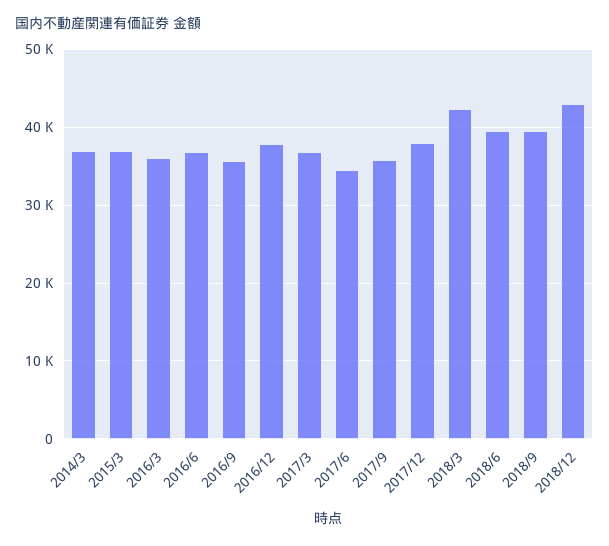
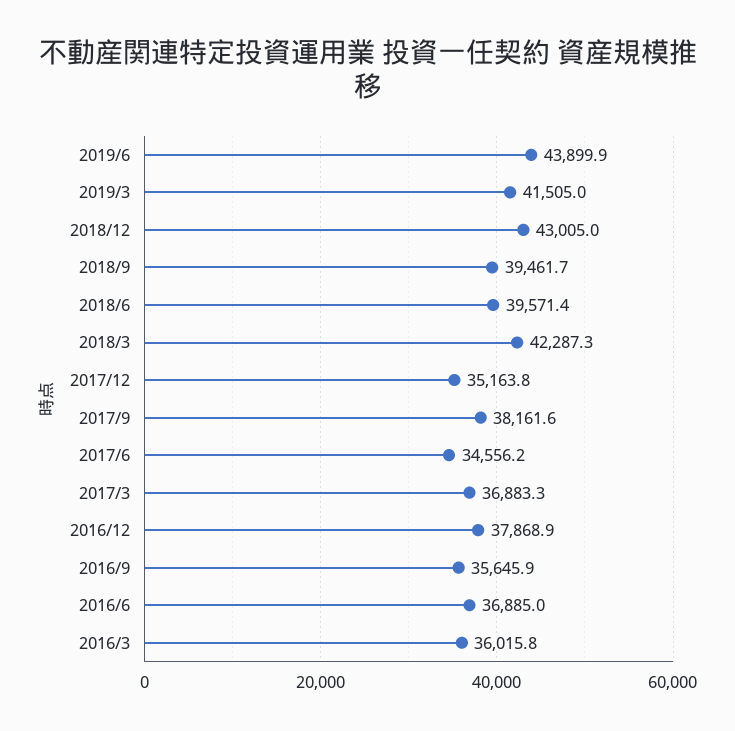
2014/3: 37000 -> none
2015/3: 37000 -> none
2017/9: 36000 -> 38161.6
2017/12: 38000 -> 35163.8
2019/6: none -> 43899.9
2019/3: none -> 41505

